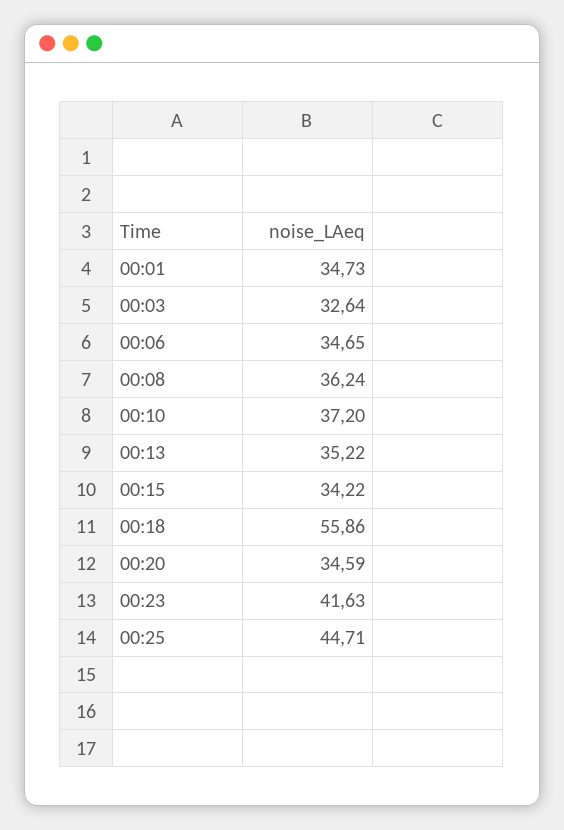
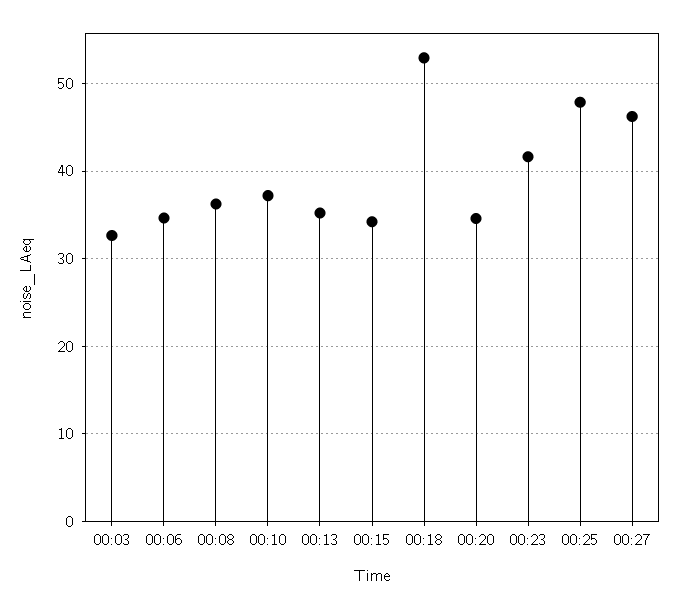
00:01: 34.73 -> none
00:18: 55.86 -> 53
00:25: 44.71 -> 48
00:27: none -> 46

